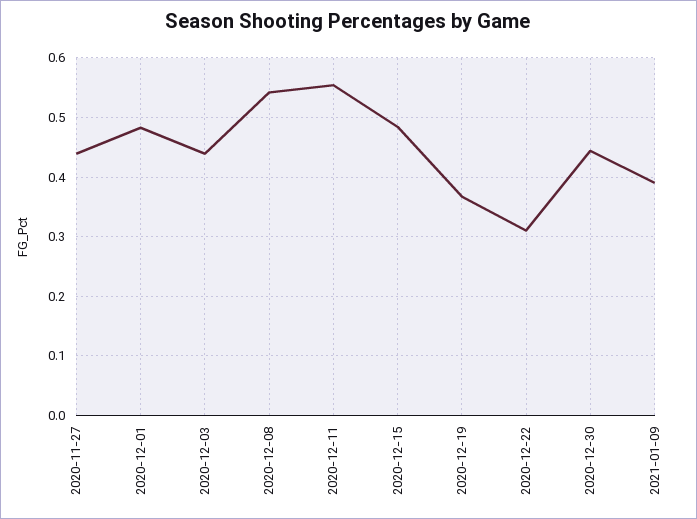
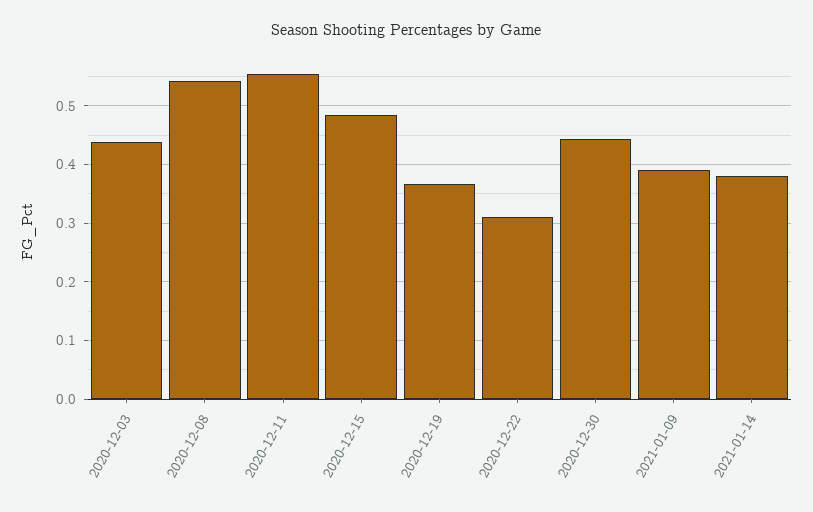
2020-11-27: 0.44 -> none
2020-12-01: 0.48 -> none
2021-01-14: none -> 0.38

